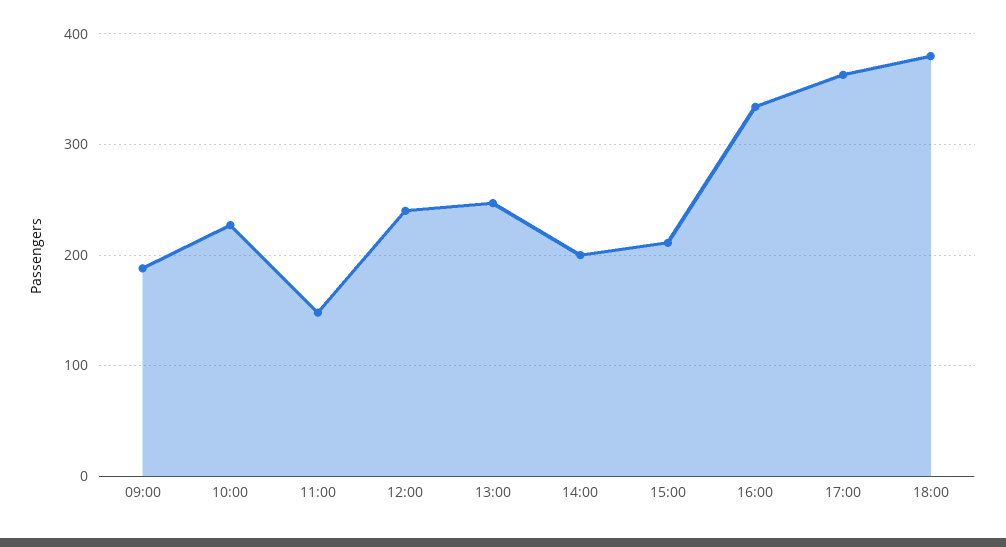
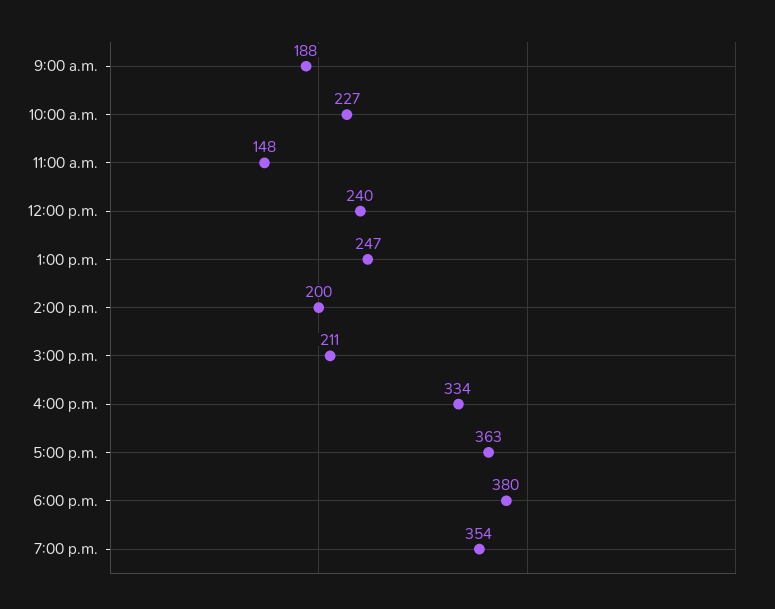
7:00 p.m.: none -> 354

